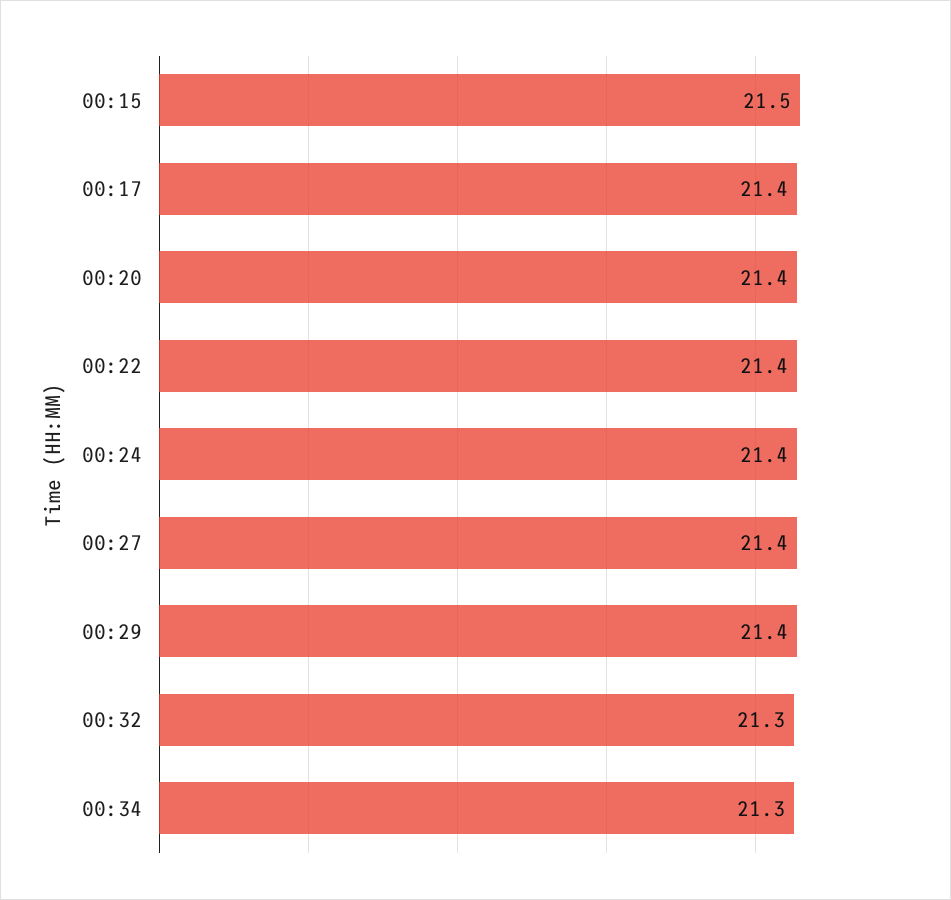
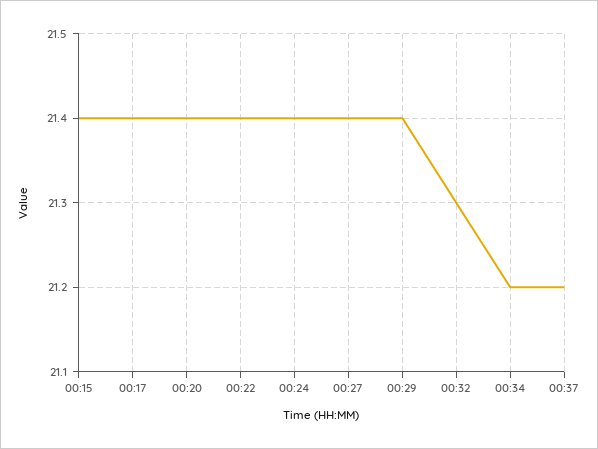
00:15: 21.5 -> 21.4
00:34: 21.3 -> 21.2
00:37: none -> 21.2

